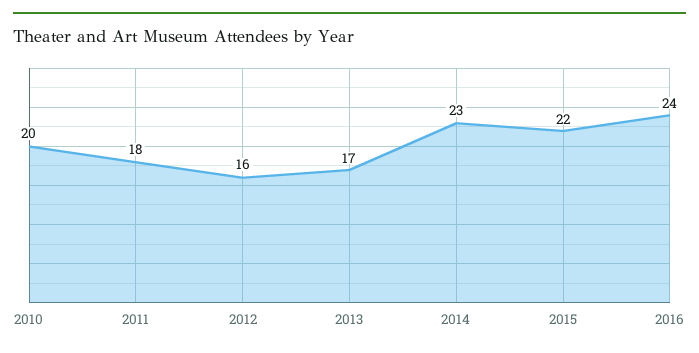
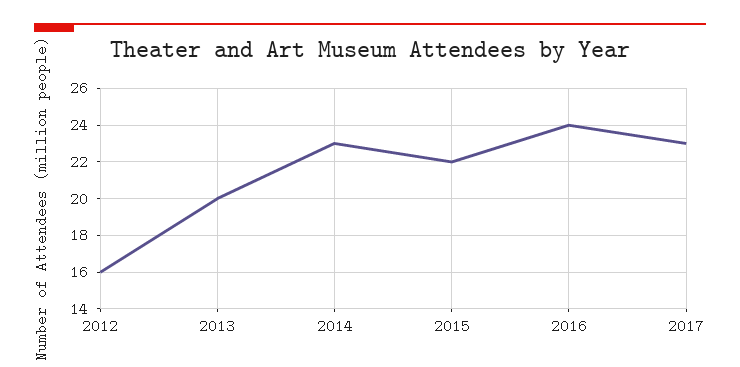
2010: 20 -> none
2011: 18 -> none
2013: 17 -> 20
2017: none -> 23

